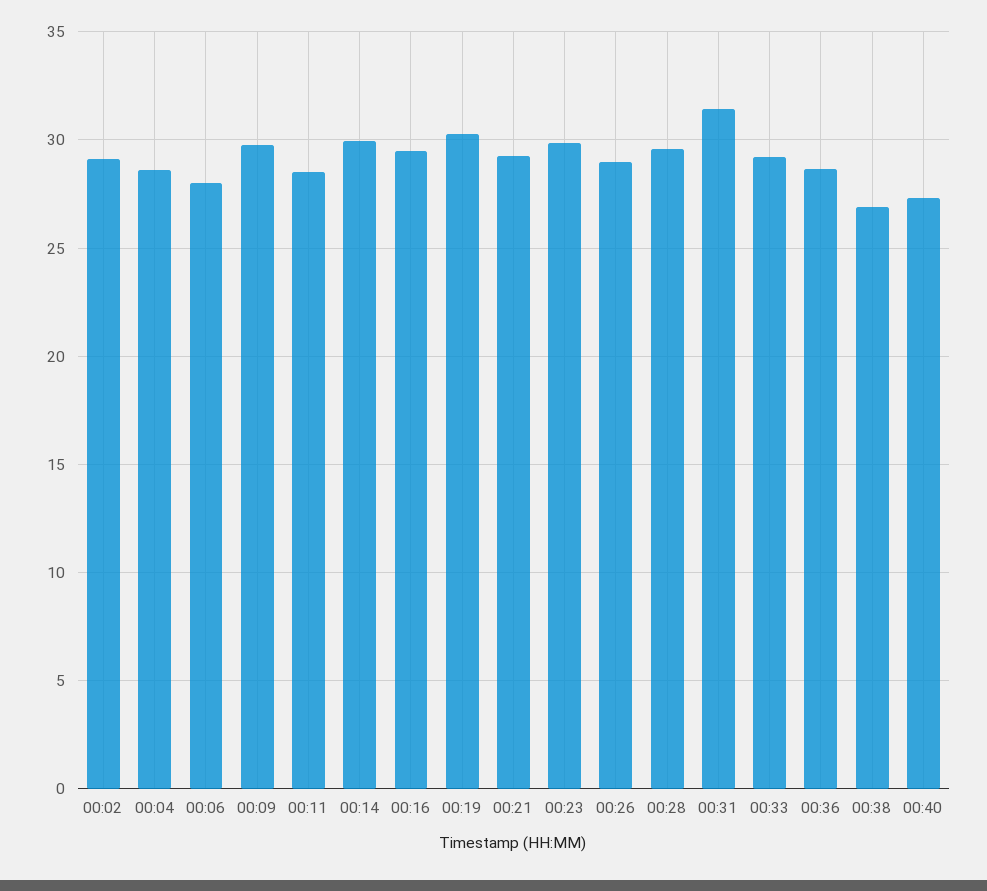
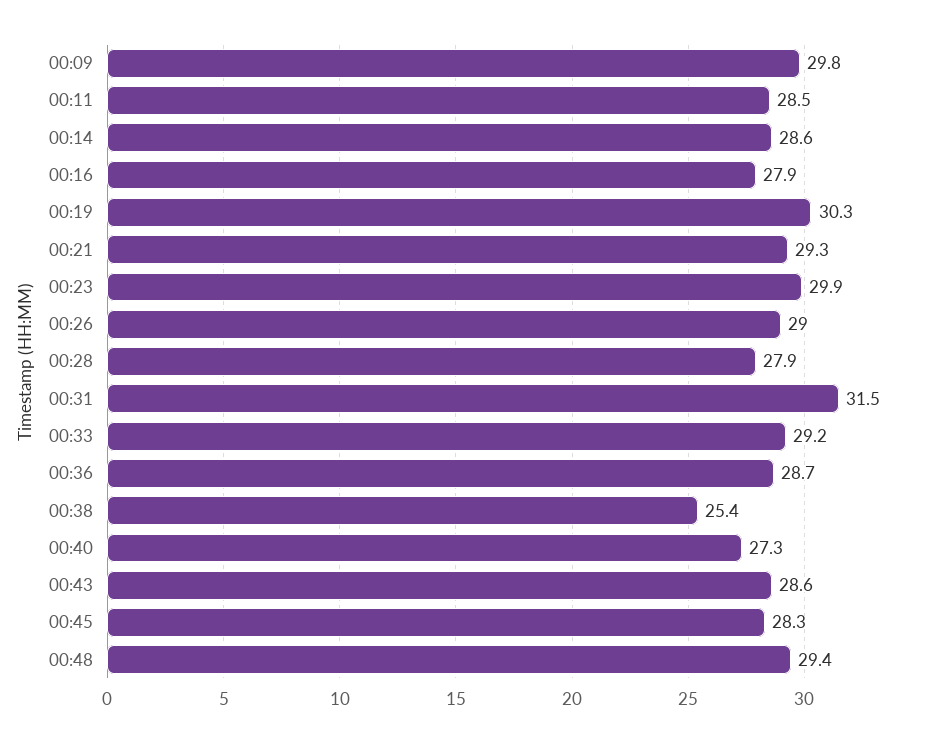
00:02: 29 -> none
00:04: 28.5 -> none
00:06: 28 -> none
00:14: 30 -> 28.6
00:16: 29.5 -> 27.9
00:28: 29.5 -> 27.9
00:38: 27 -> 25.4
00:43: none -> 28.6
00:45: none -> 28.3
00:48: none -> 29.4

